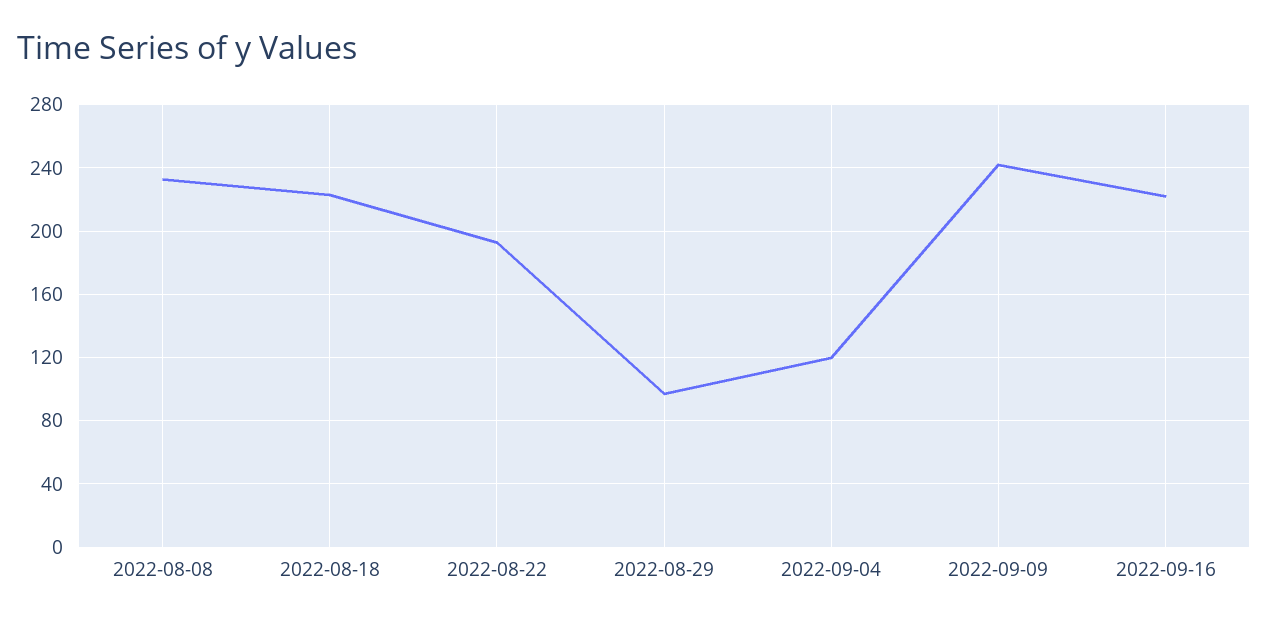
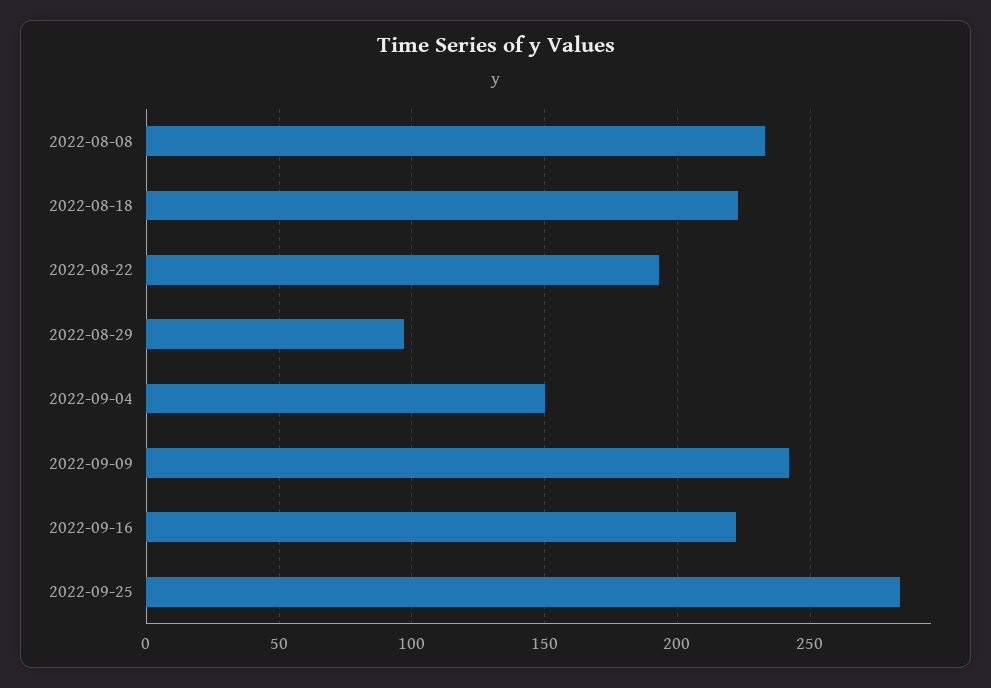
2022-09-04: 120 -> 150
2022-09-25: none -> 285

